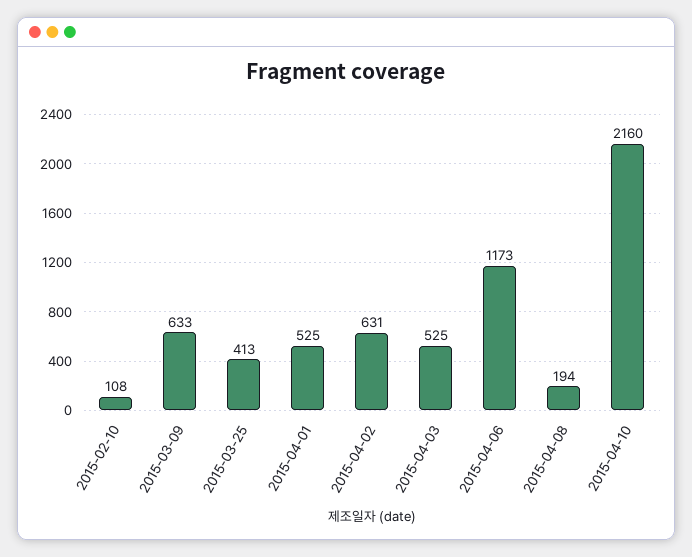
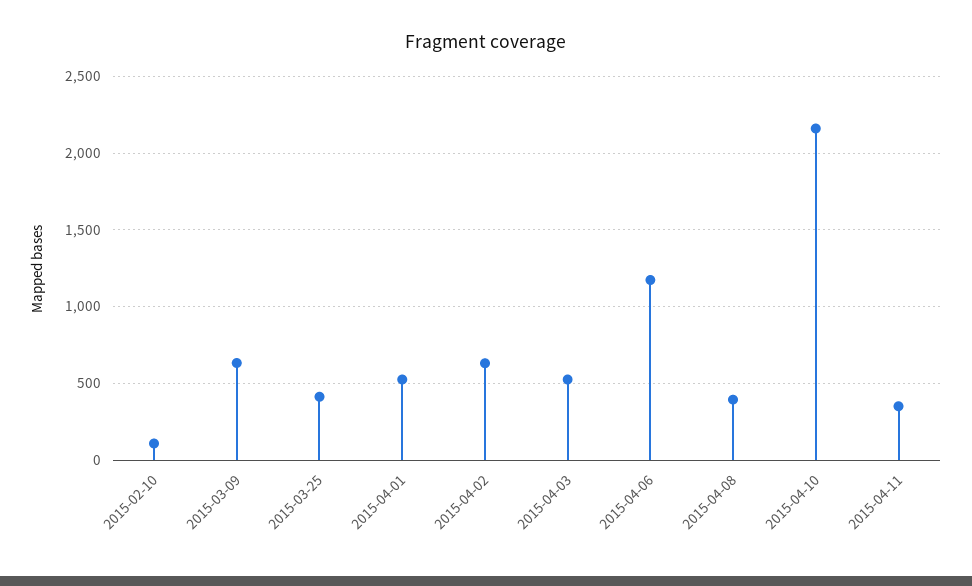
2015-04-08: 194 -> 400
2015-04-11: none -> 350

